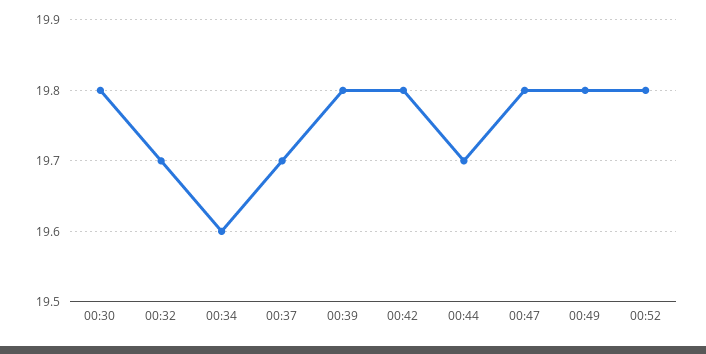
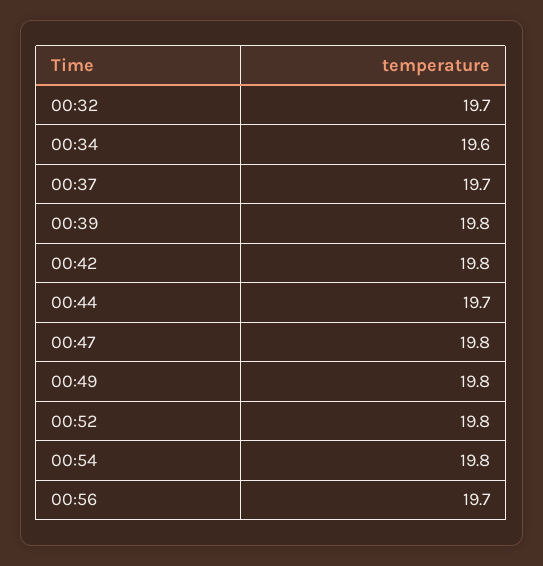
00:30: 19.8 -> none
00:54: none -> 19.8
00:56: none -> 19.7

